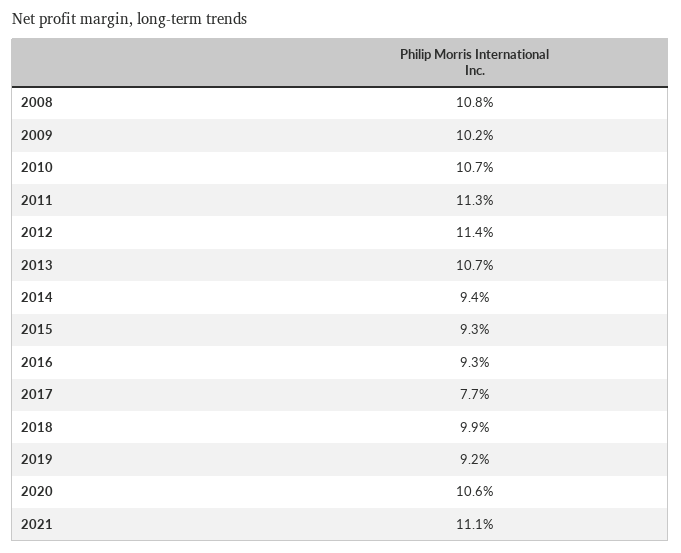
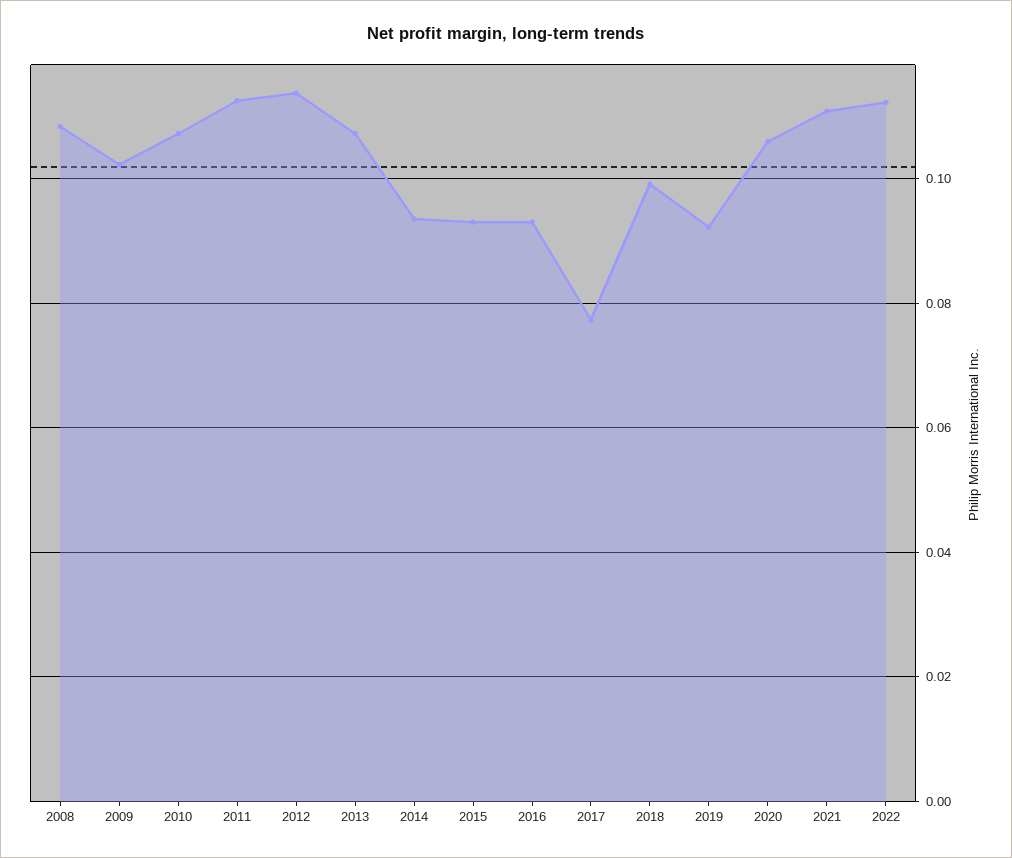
2022: none -> 0.112

